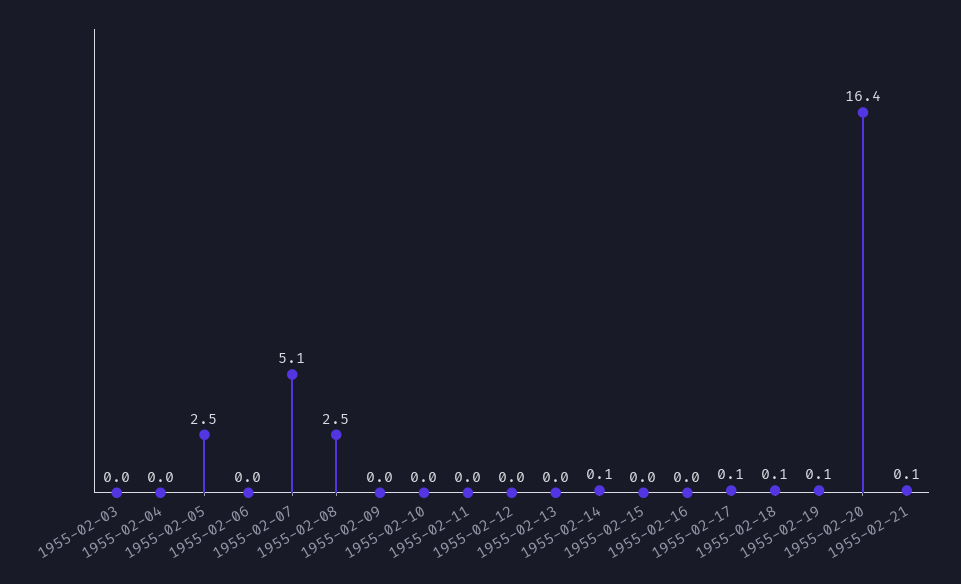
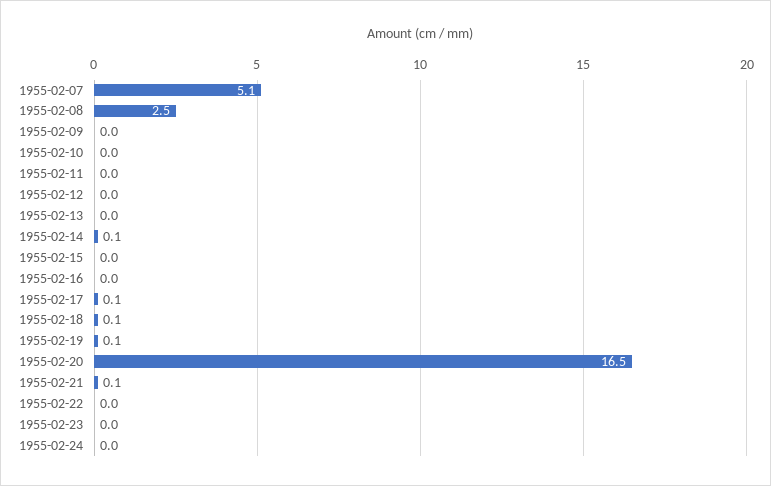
1955-02-03: 0 -> none
1955-02-04: 0 -> none
1955-02-05: 2.5 -> none
1955-02-06: 0 -> none
1955-02-20: 16.4 -> 16.5
1955-02-22: none -> 0
1955-02-23: none -> 0
1955-02-24: none -> 0

